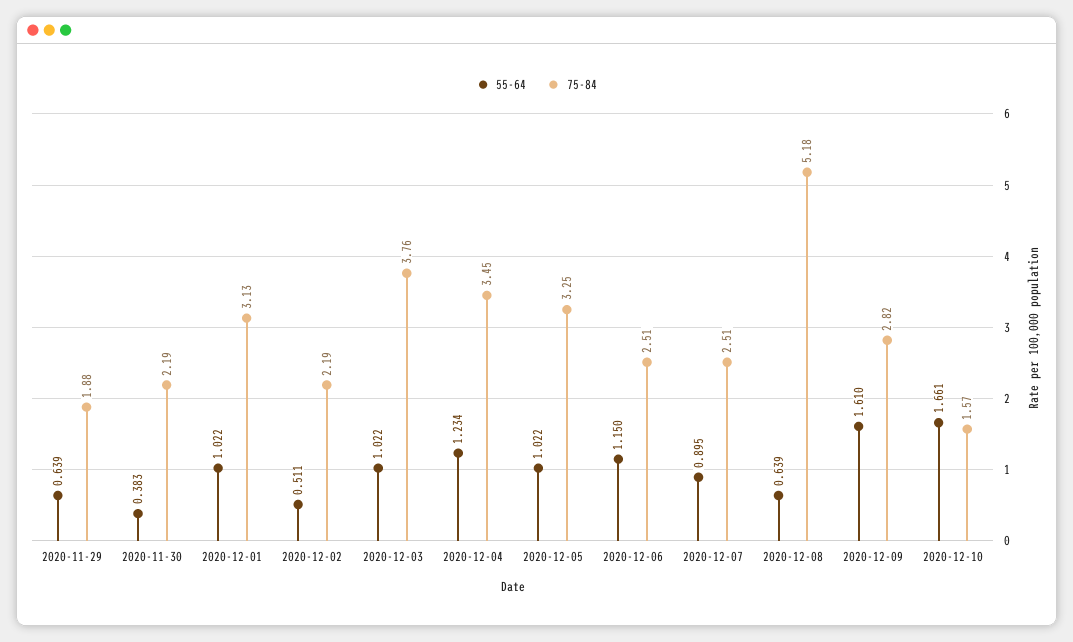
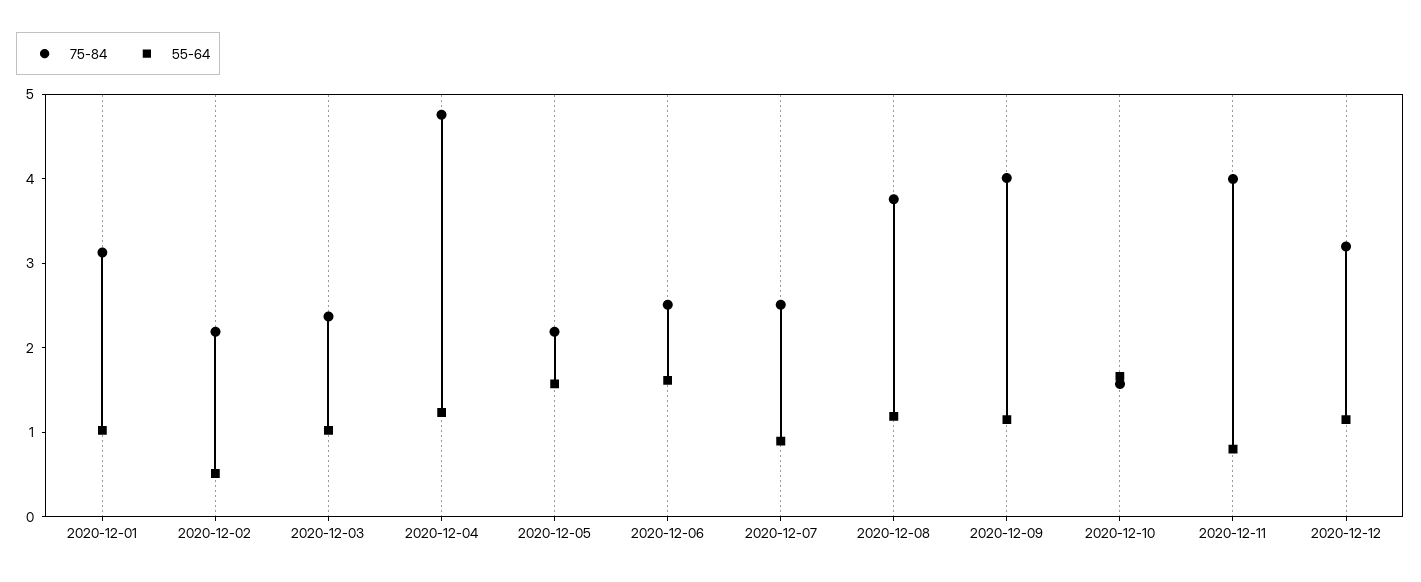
55-64, 2020-11-29: 0.639 -> none
75-84, 2020-11-29: 1.88 -> none
55-64, 2020-11-30: 0.383 -> none
75-84, 2020-11-30: 2.19 -> none
75-84, 2020-12-03: 3.76 -> 2.4
75-84, 2020-12-04: 3.45 -> 4.8
55-64, 2020-12-05: 1.022 -> 1.6
75-84, 2020-12-05: 3.25 -> 2.2
55-64, 2020-12-06: 1.15 -> 1.6
55-64, 2020-12-08: 0.639 -> 1.2
75-84, 2020-12-08: 5.18 -> 3.8
55-64, 2020-12-09: 1.61 -> 1.2
75-84, 2020-12-09: 2.82 -> 4
75-84, 2020-12-11: none -> 4
55-64, 2020-12-11: none -> 0.8
75-84, 2020-12-12: none -> 3.2
55-64, 2020-12-12: none -> 1.2

